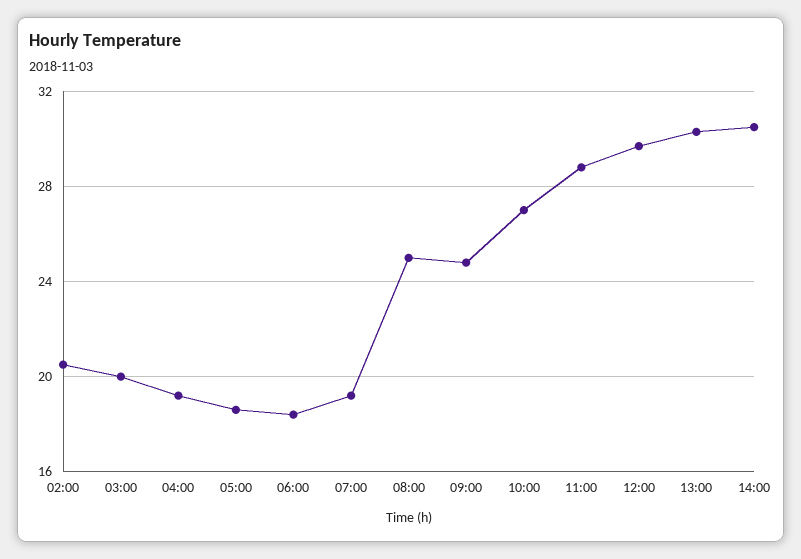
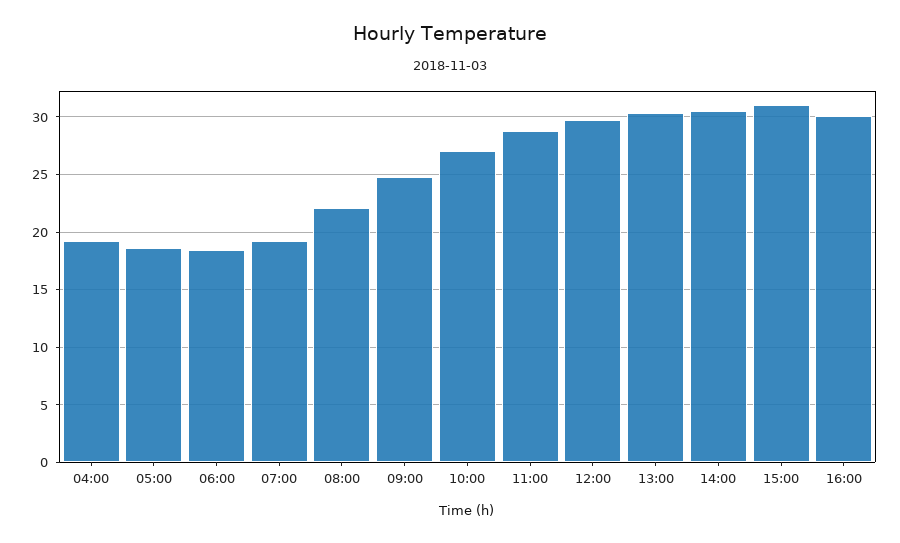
02:00: 20.5 -> none
03:00: 20 -> none
08:00: 25 -> 22
15:00: none -> 31
16:00: none -> 30

